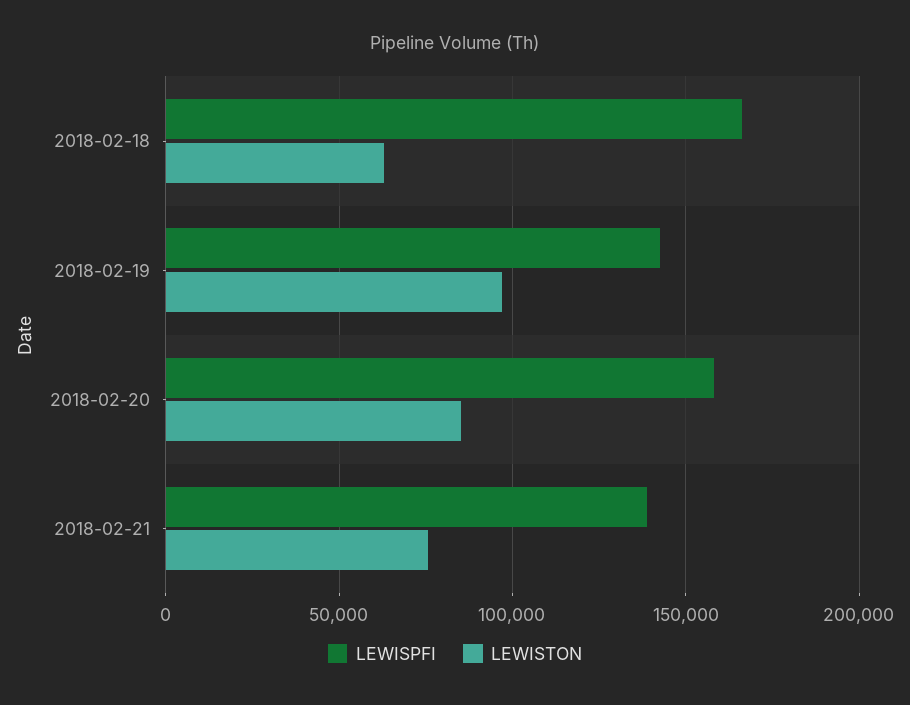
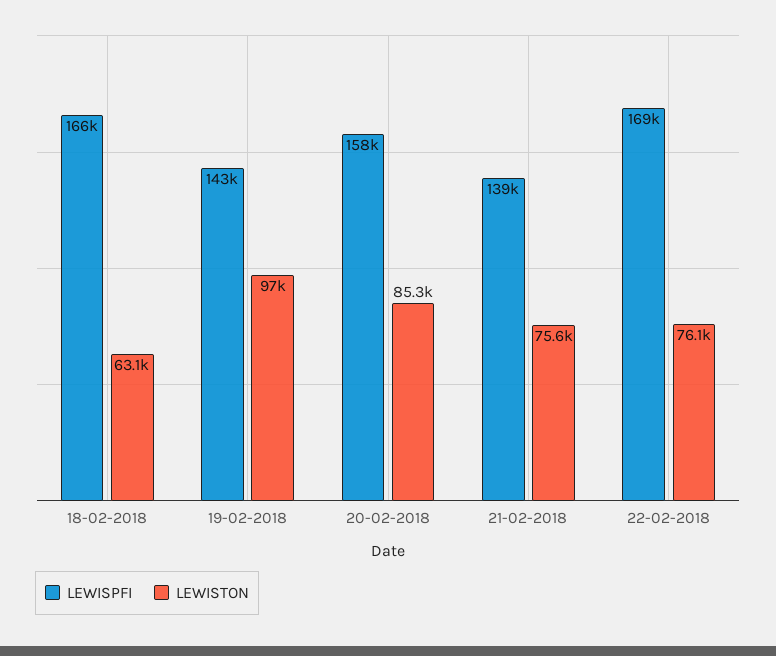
LEWISPFI, 22-02-2018: none -> 169000
LEWISTON, 22-02-2018: none -> 76100

